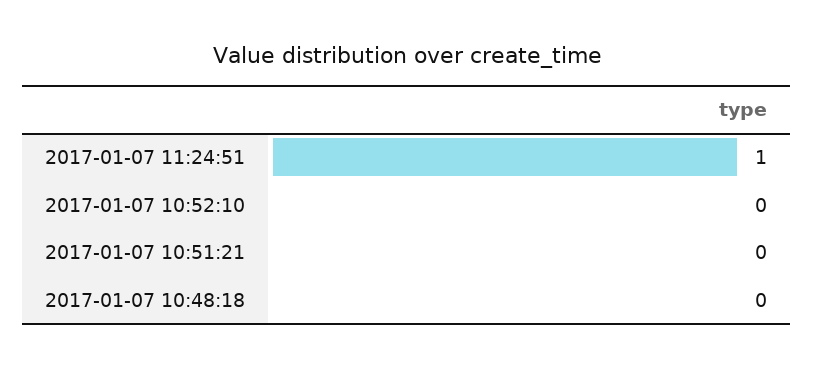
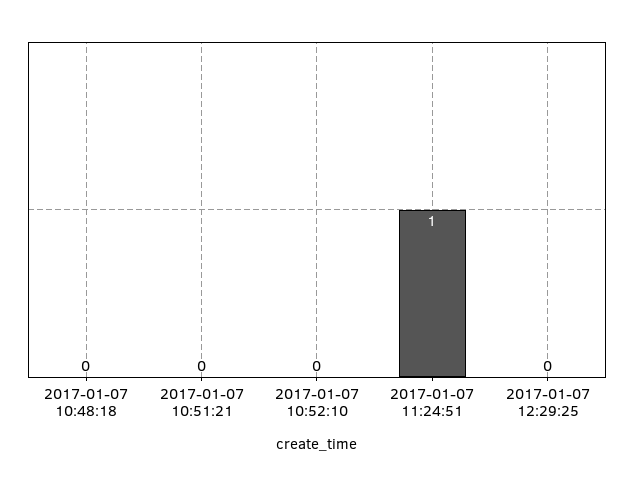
2017-01-07 12:29:25: none -> 0

